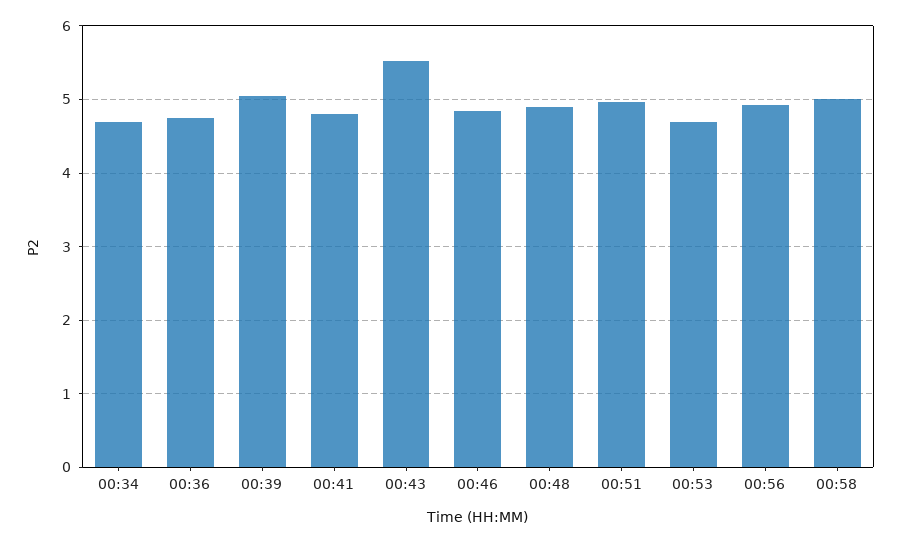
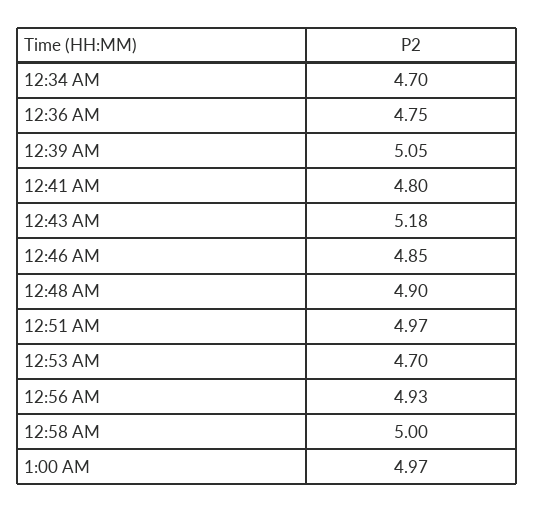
00:43: 5.5 -> 5.18
1:00 AM: none -> 4.97

